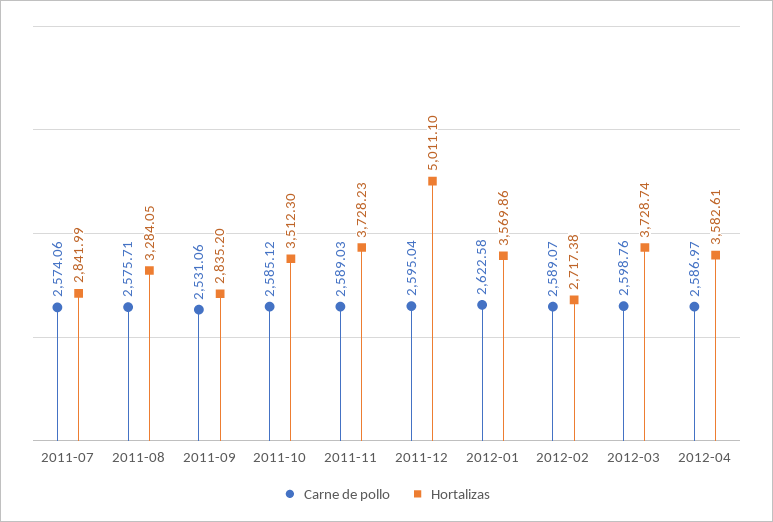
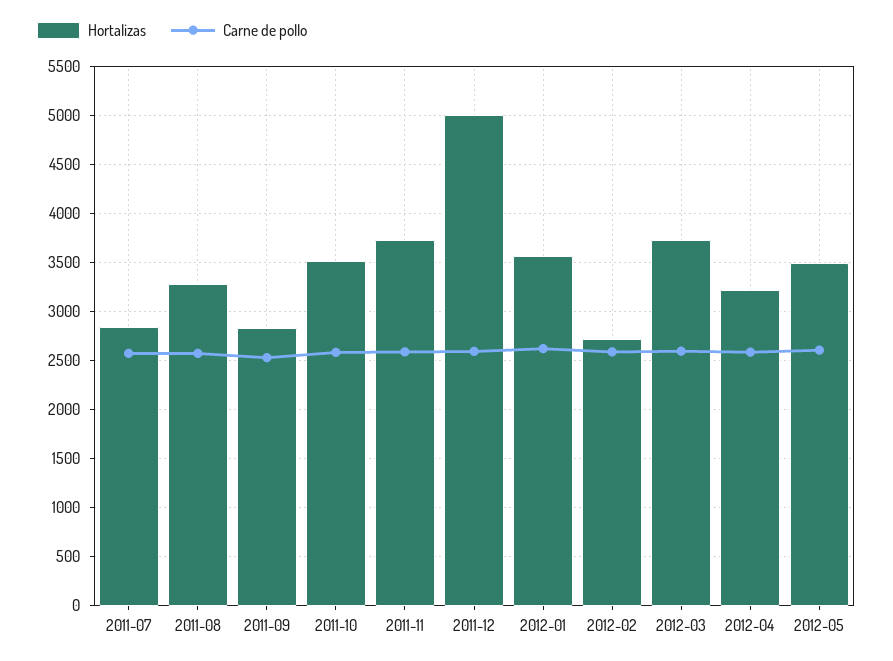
Hortalizas, 2012-04: 3582.61 -> 3200
Hortalizas, 2012-05: none -> 3500
Carne de pollo, 2012-05: none -> 2600

